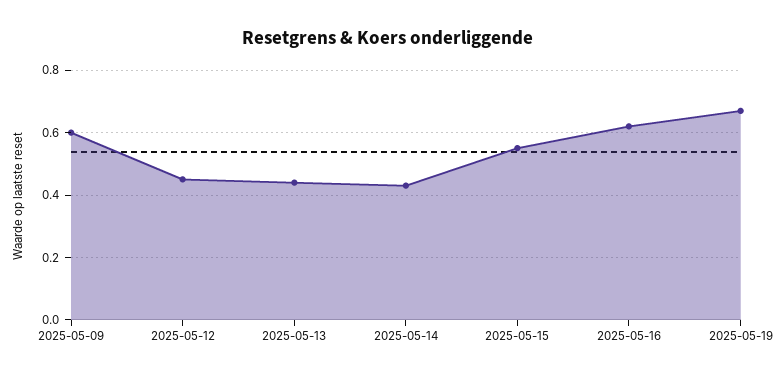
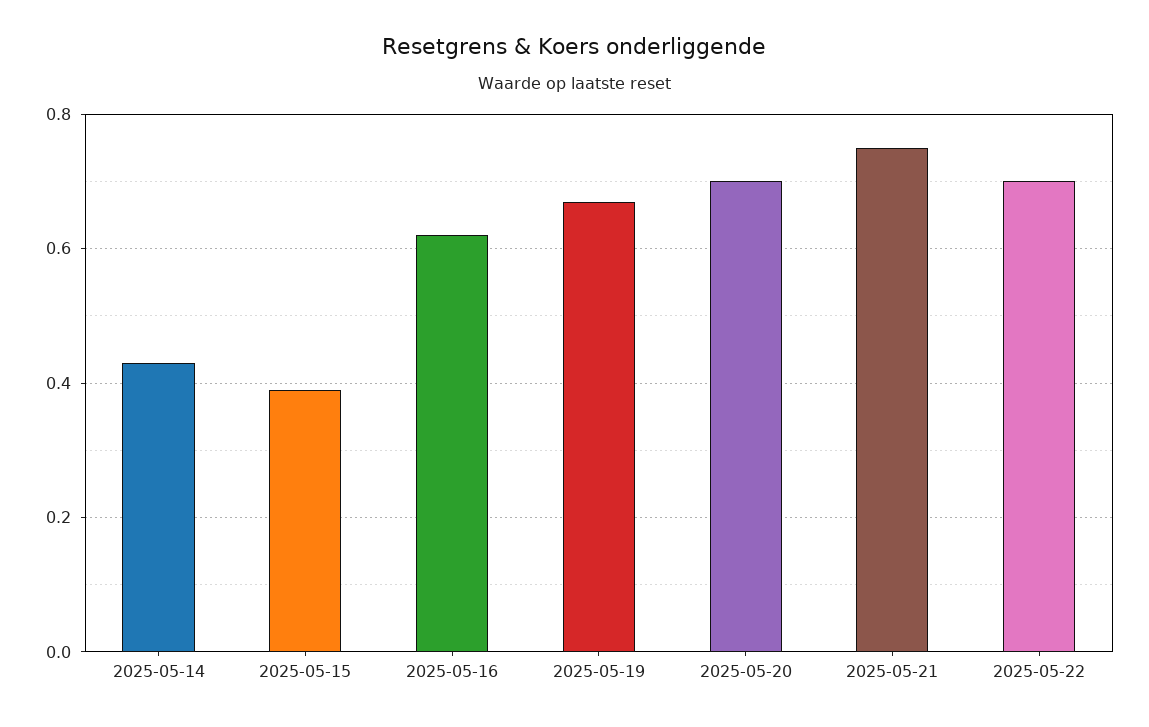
2025-05-09: 0.6 -> none
2025-05-12: 0.45 -> none
2025-05-13: 0.45 -> none
2025-05-15: 0.55 -> 0.4
2025-05-20: none -> 0.7
2025-05-21: none -> 0.75
2025-05-22: none -> 0.7

